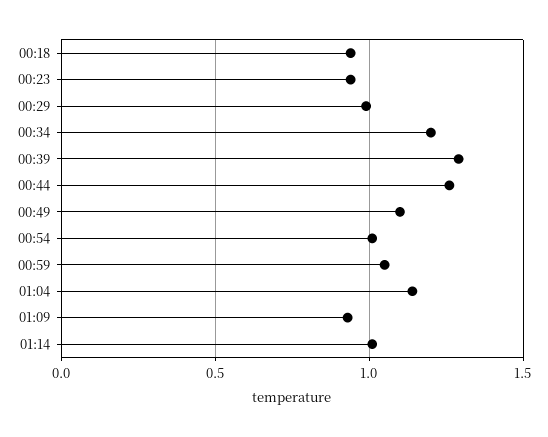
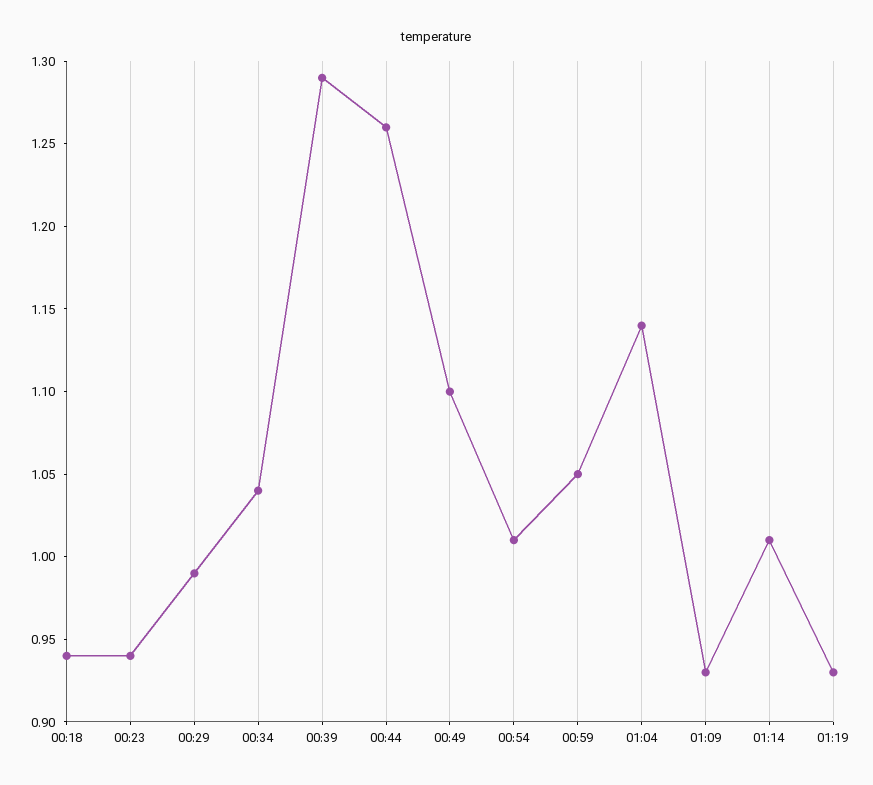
00:34: 1.2 -> 1.04
01:19: none -> 0.93

